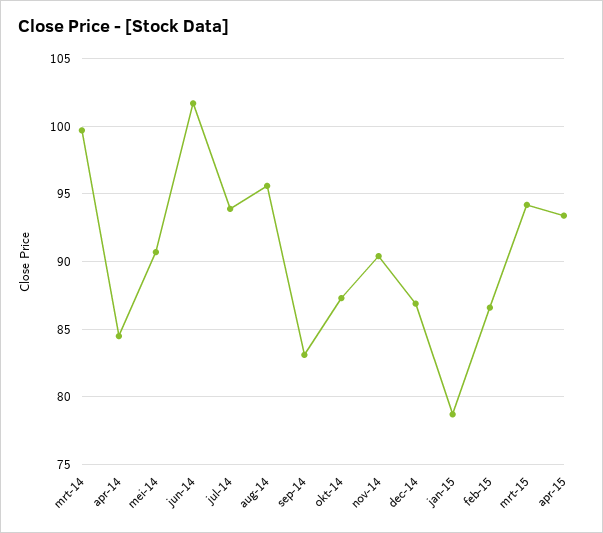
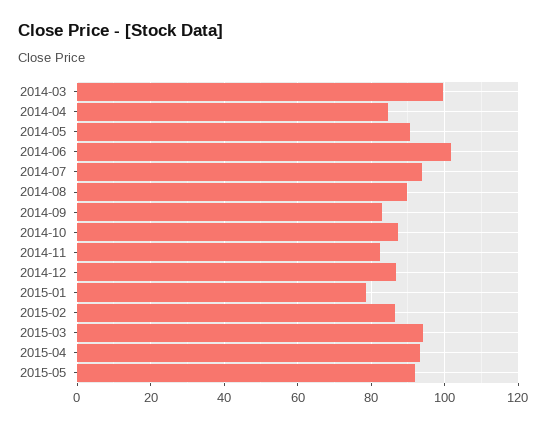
aug-14: 95.5 -> 90
nov-14: 90.5 -> 82
2015-05: none -> 92

